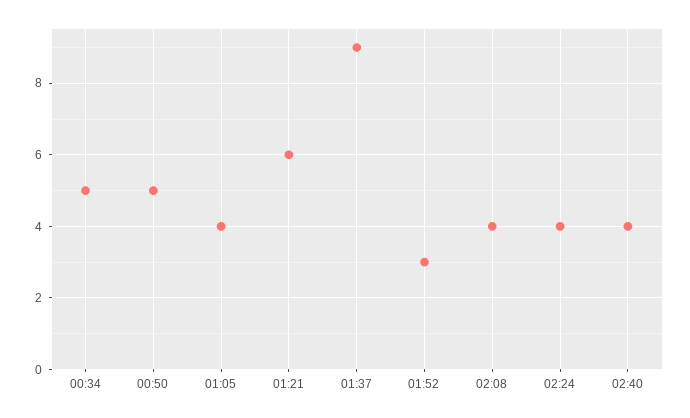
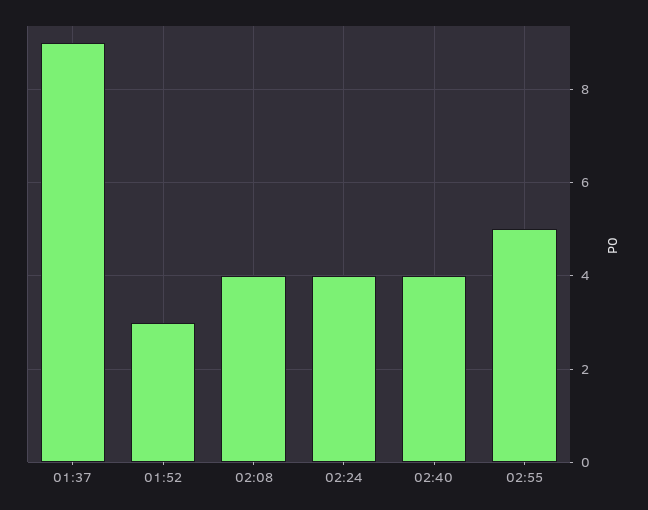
00:34: 5 -> none
00:50: 5 -> none
01:05: 4 -> none
01:21: 6 -> none
02:55: none -> 5

